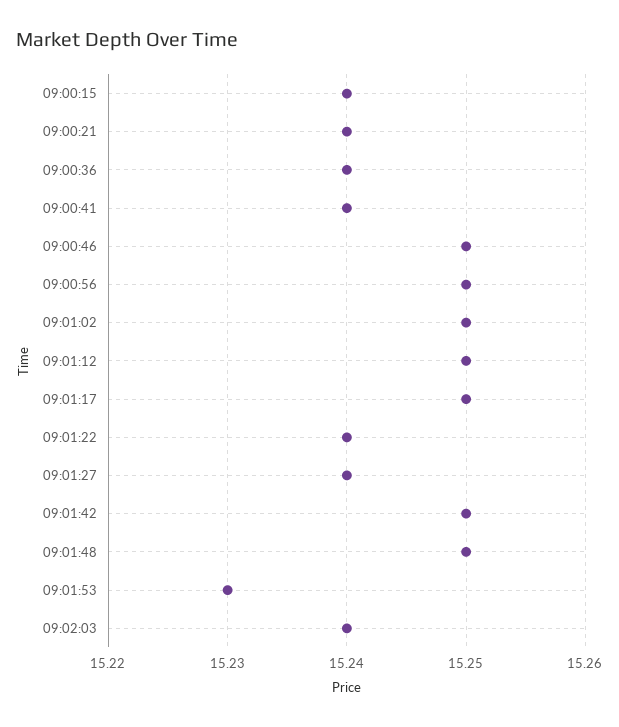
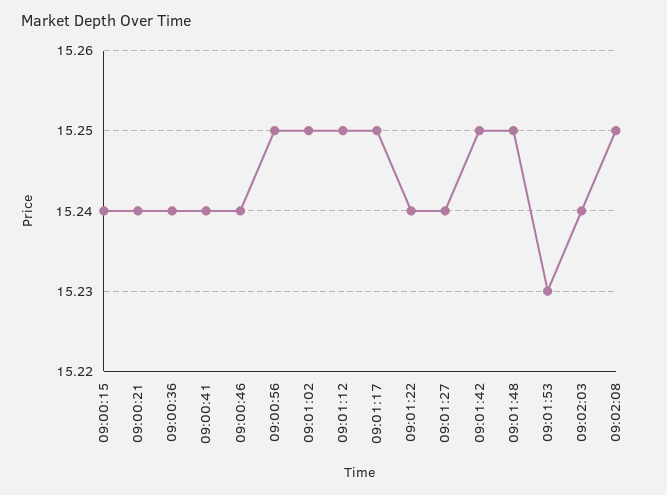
09:00:46: 15.25 -> 15.24
09:02:08: none -> 15.25

